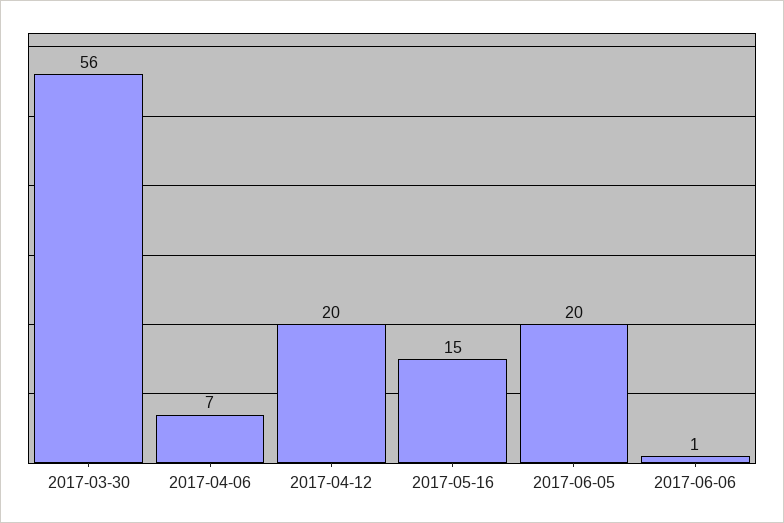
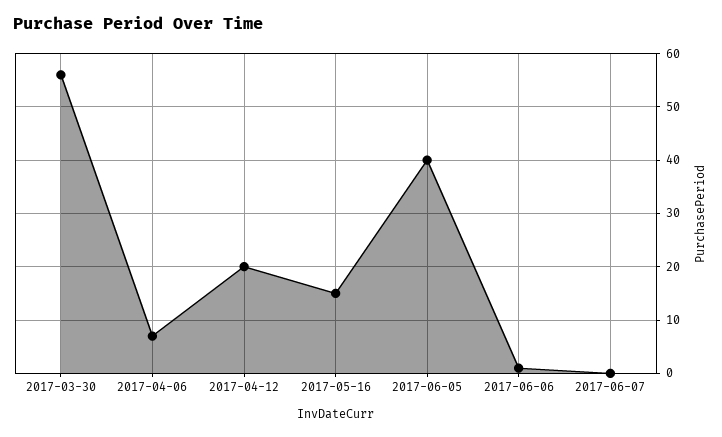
2017-06-05: 20 -> 40
2017-06-07: none -> 0

